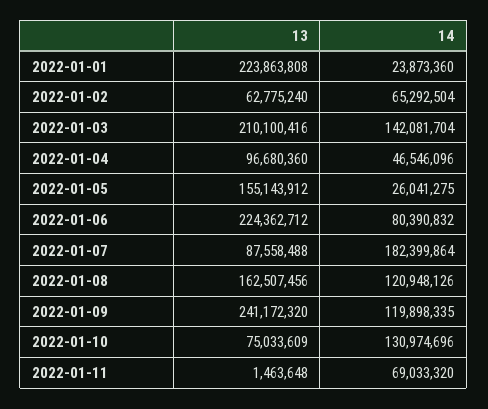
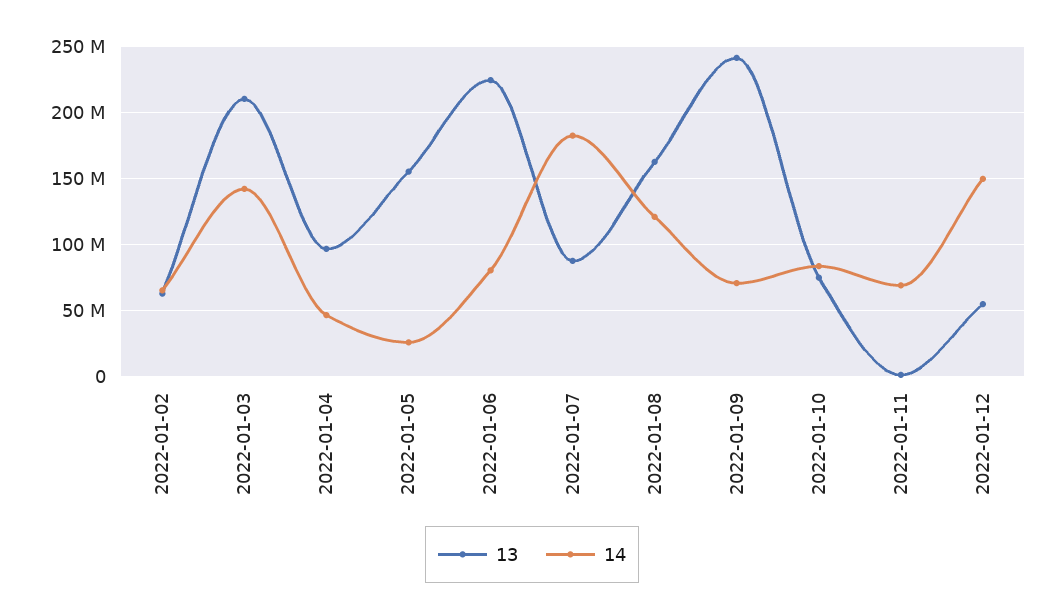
13, 2022-01-01: 223863808 -> none
14, 2022-01-01: 23873360 -> none
14, 2022-01-09: 119898335 -> 70000000
14, 2022-01-10: 130974696 -> 85000000
13, 2022-01-12: none -> 55000000
14, 2022-01-12: none -> 150000000

